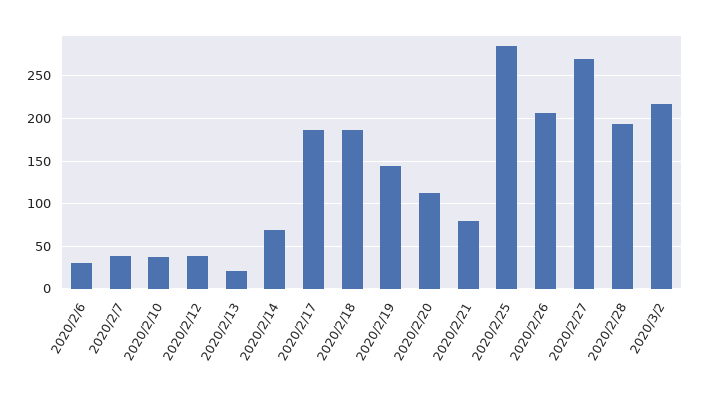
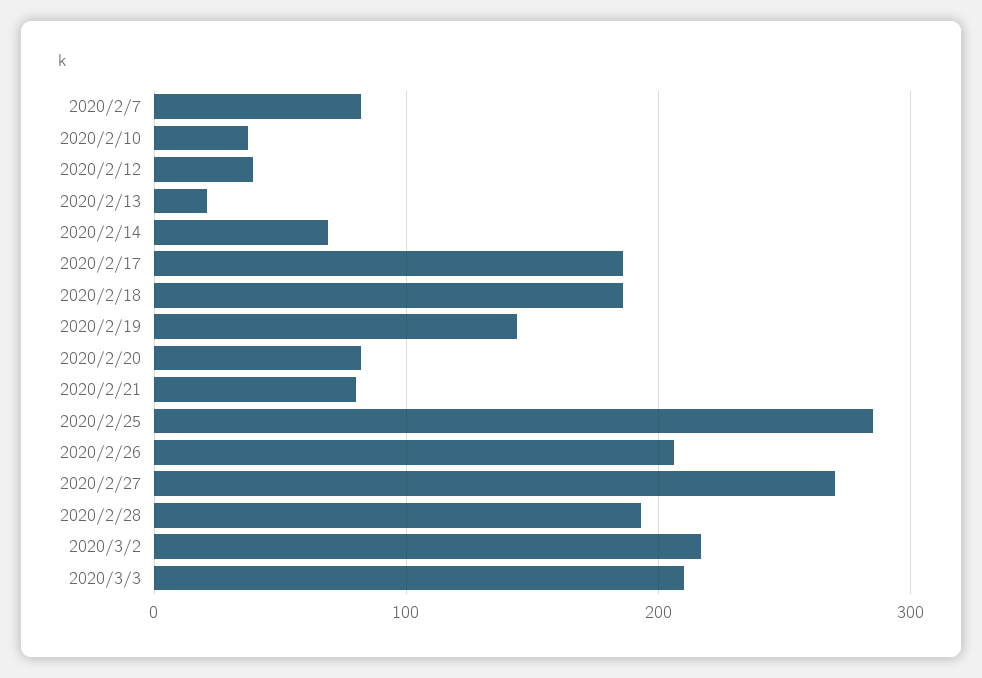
2020/2/6: 30 -> none
2020/2/7: 40 -> 80
2020/2/20: 110 -> 80
2020/3/3: none -> 210

